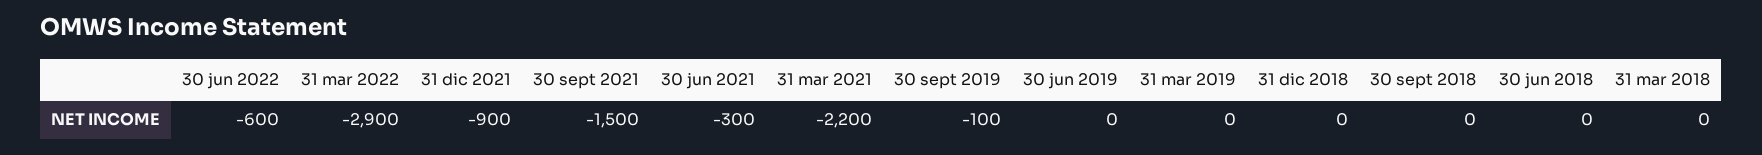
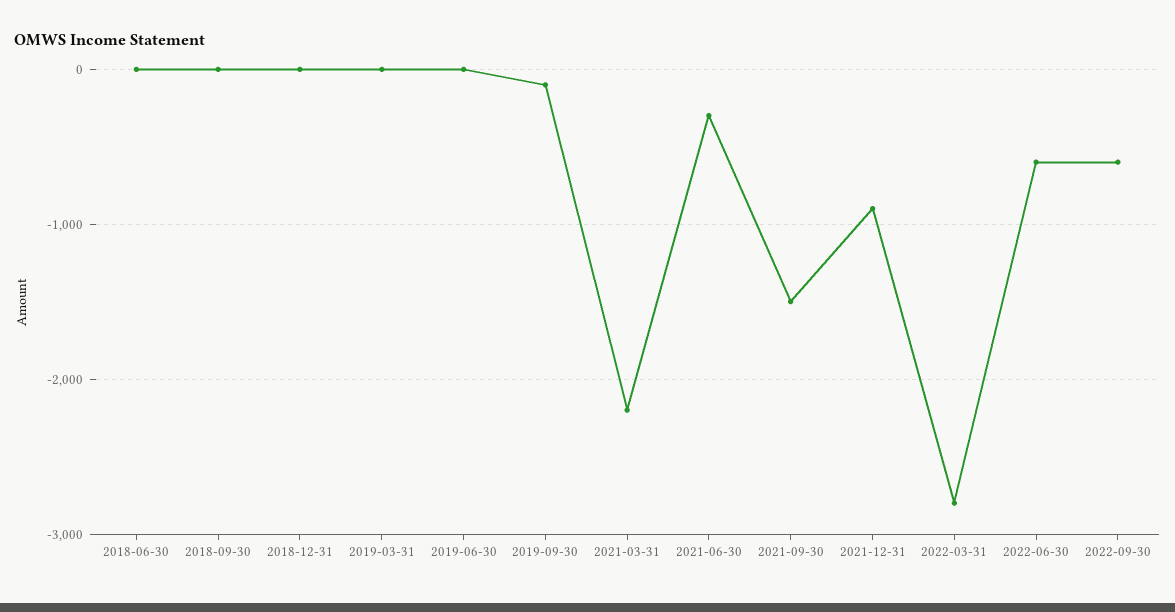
31 mar 2022: -2900 -> -2800
31 mar 2018: 0 -> none
2022-09-30: none -> -600

